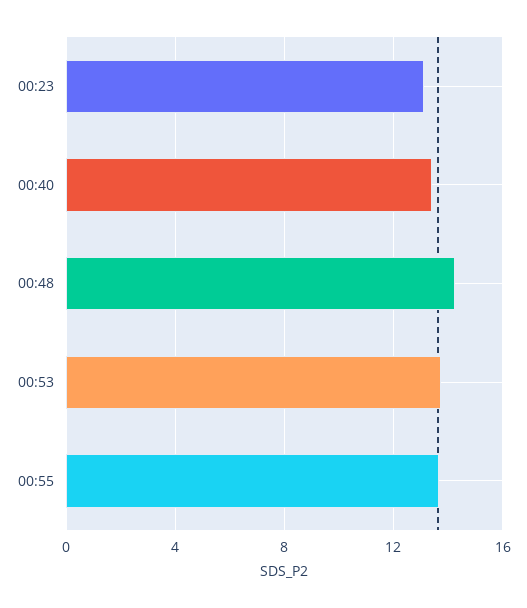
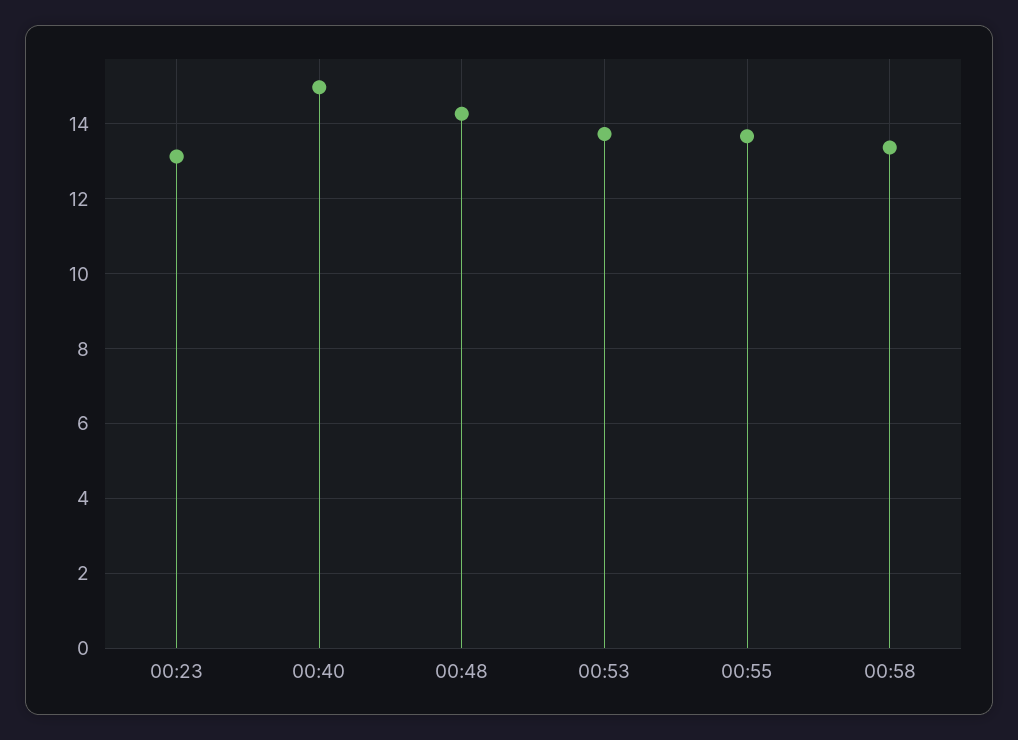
00:40: 13.5 -> 15
00:58: none -> 13.4

